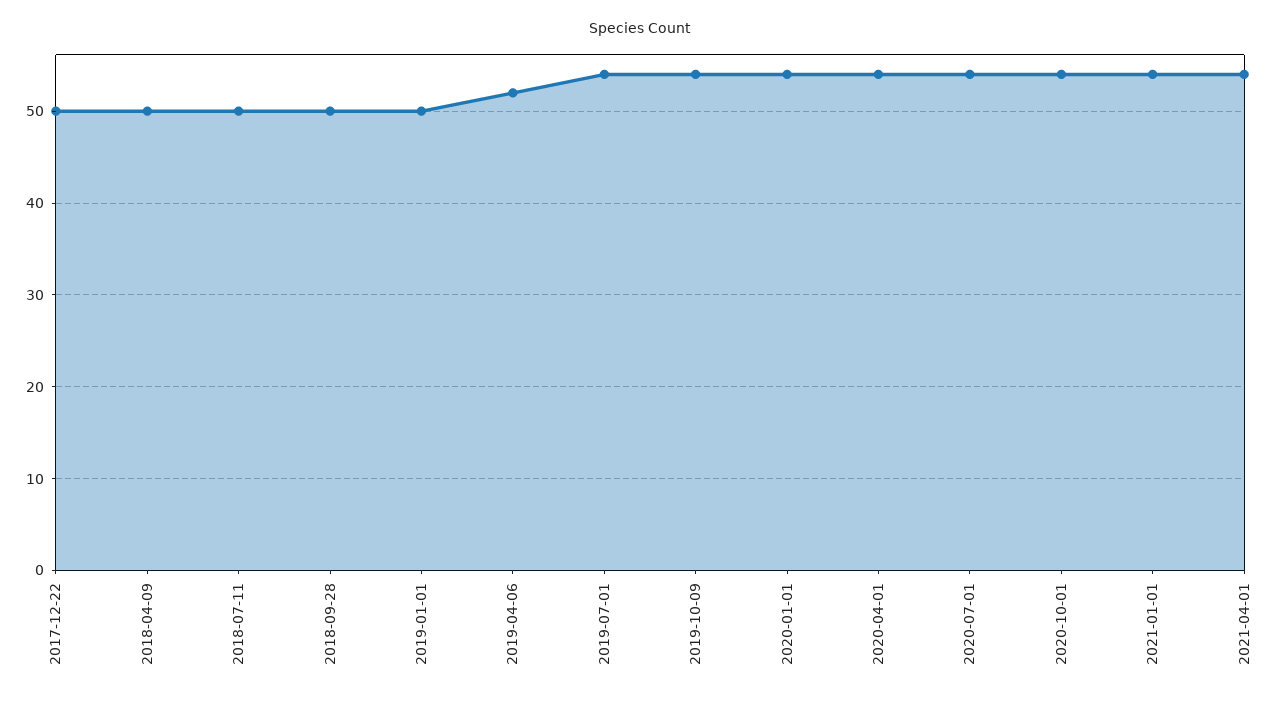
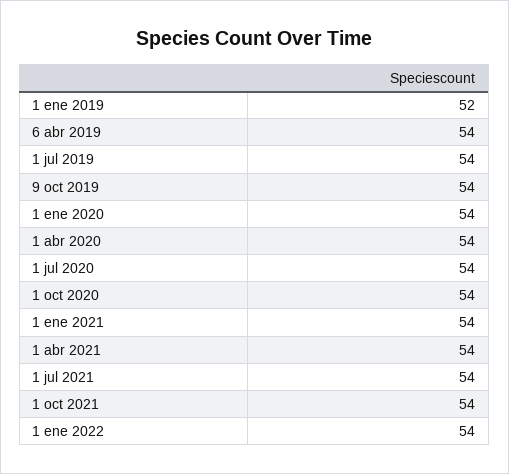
2017-12-22: 50 -> none
2018-04-09: 50 -> none
2018-07-11: 50 -> none
2018-09-28: 50 -> none
2019-01-01: 50 -> 52
2019-04-06: 52 -> 54
1 jul 2021: none -> 54
1 oct 2021: none -> 54
1 ene 2022: none -> 54

